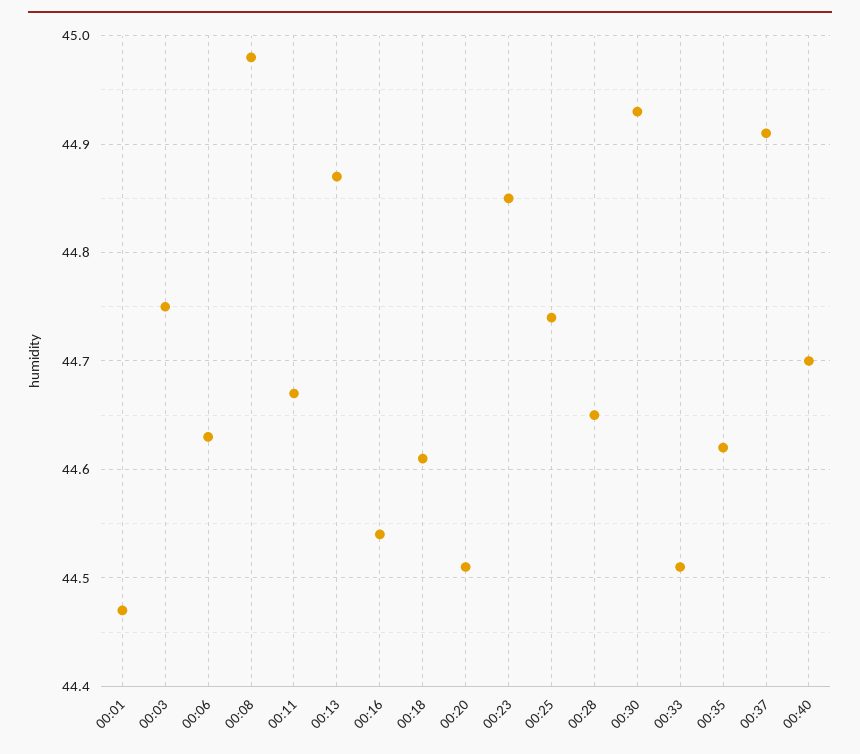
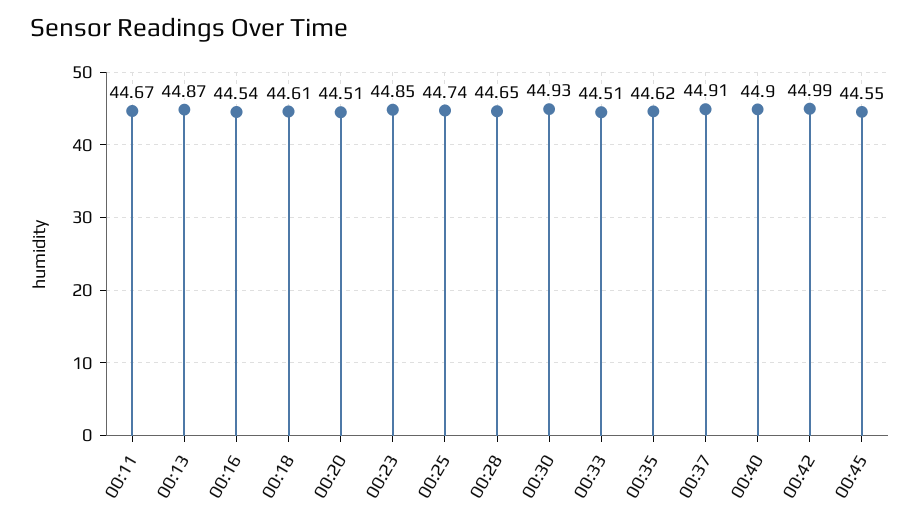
00:01: 44.47 -> none
00:03: 44.75 -> none
00:06: 44.63 -> none
00:08: 44.98 -> none
00:40: 44.7 -> 44.9
00:42: none -> 44.99
00:45: none -> 44.55

